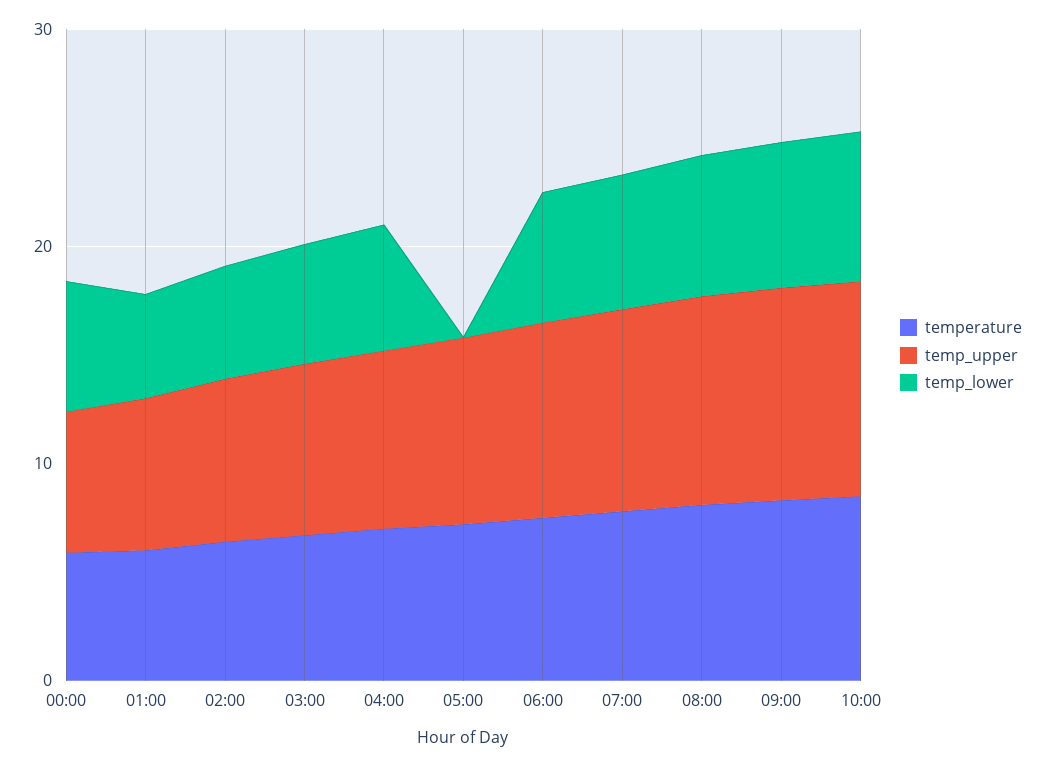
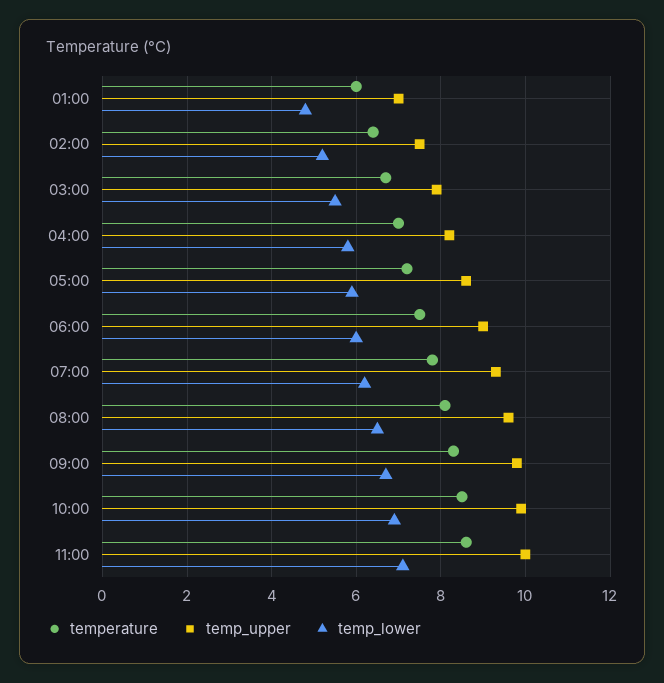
temperature, 00:00: 6 -> none
temp_upper, 00:00: 6 -> none
temp_lower, 00:00: 6 -> none
temp_lower, 05:00: 0 -> 6
temperature, 11:00: none -> 8.5
temp_upper, 11:00: none -> 10
temp_lower, 11:00: none -> 7

